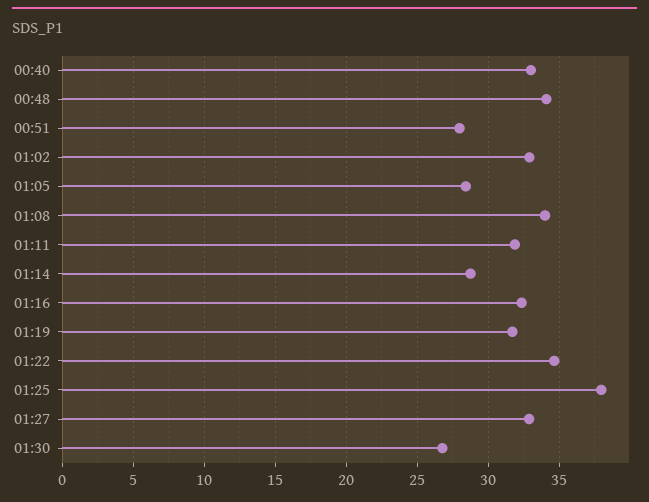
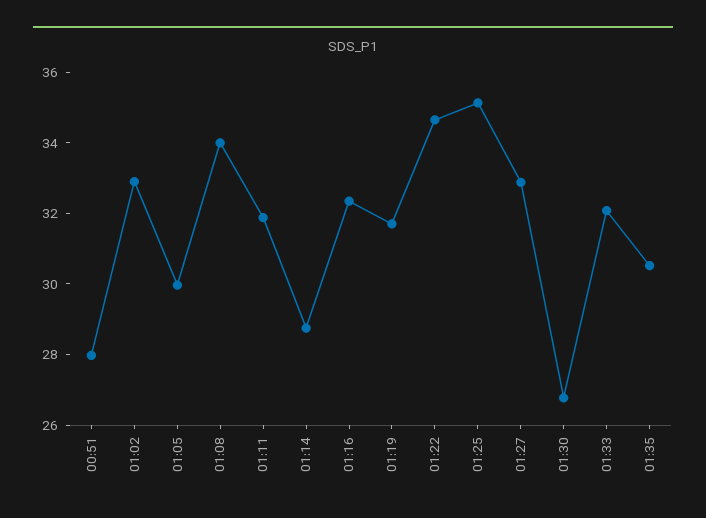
00:40: 33 -> none
00:48: 34 -> none
01:05: 28.5 -> 30
01:25: 38 -> 35
01:33: none -> 32
01:35: none -> 30.5

